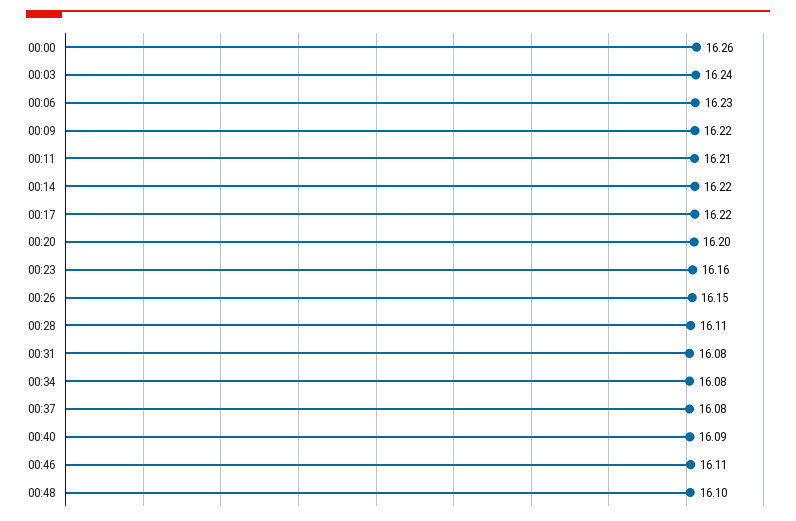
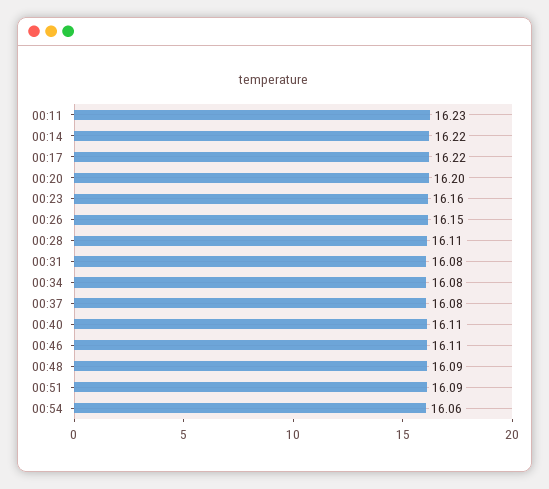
00:00: 16.26 -> none
00:03: 16.24 -> none
00:06: 16.23 -> none
00:09: 16.22 -> none
00:11: 16.21 -> 16.23
00:40: 16.09 -> 16.11
00:48: 16.1 -> 16.09
00:51: none -> 16.09
00:54: none -> 16.06

